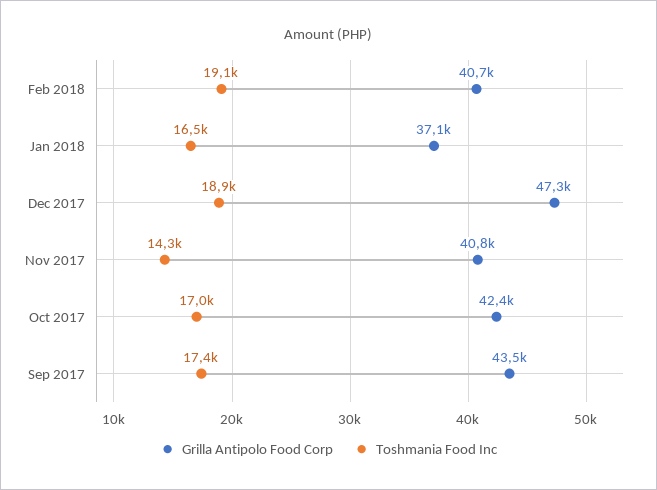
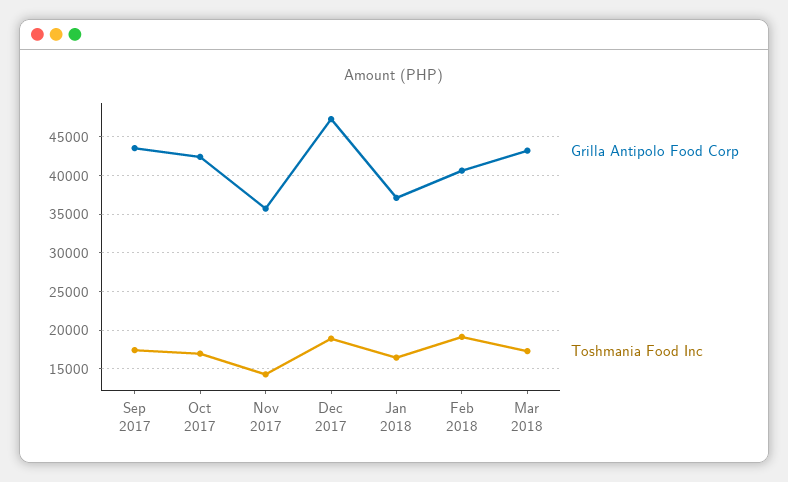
Grilla Antipolo Food Corp, Nov 2017: 40800 -> 36000
Grilla Antipolo Food Corp, Mar 2018: none -> 43000
Toshmania Food Inc, Mar 2018: none -> 17000

